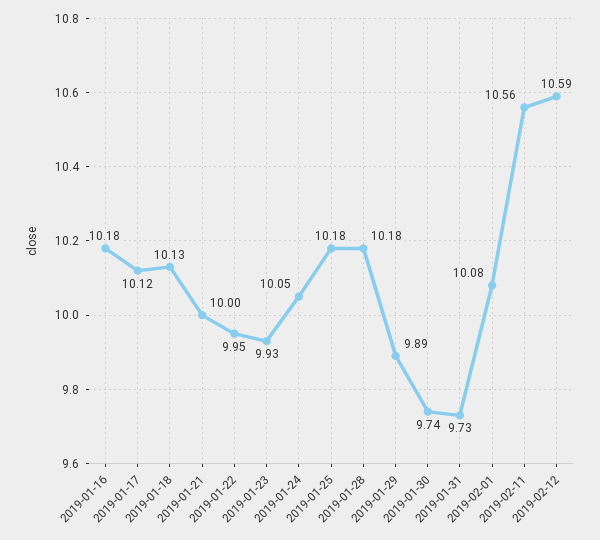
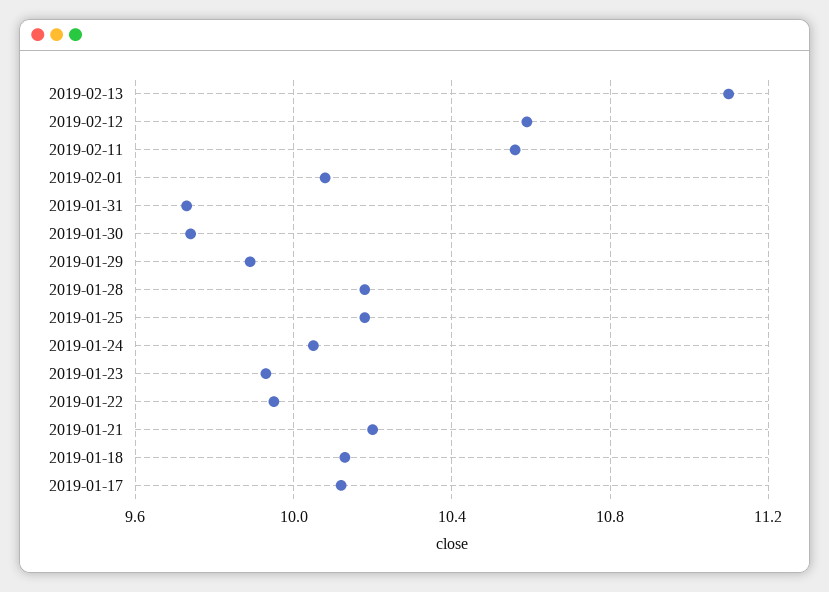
2019-01-16: 10.18 -> none
2019-01-21: 10 -> 10.2
2019-02-13: none -> 11.1

